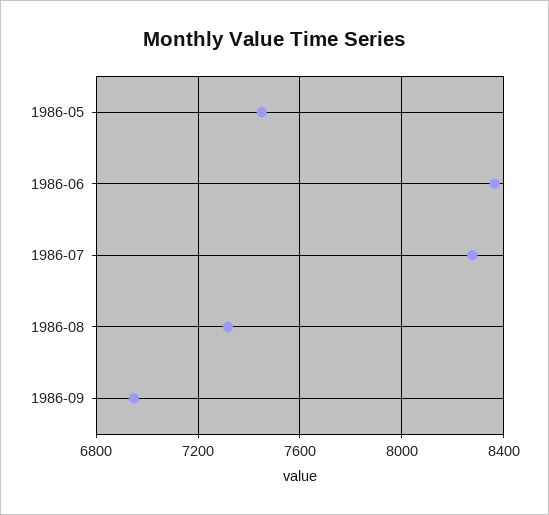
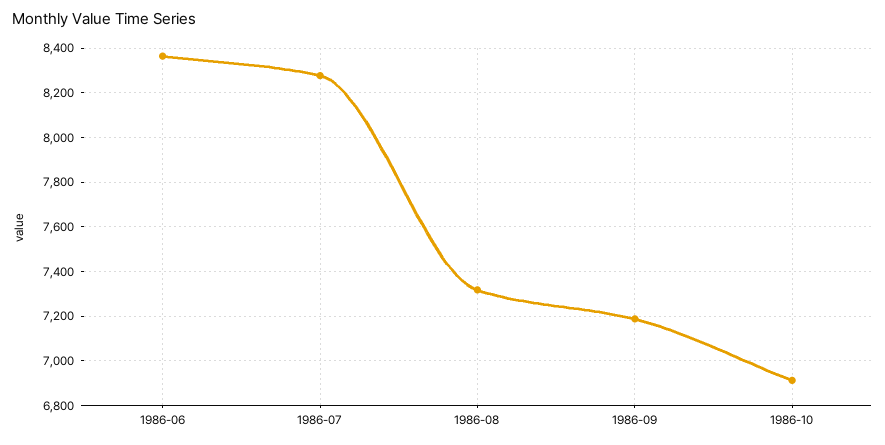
1986-05: 7450 -> none
1986-09: 6950 -> 7200
1986-10: none -> 6900

